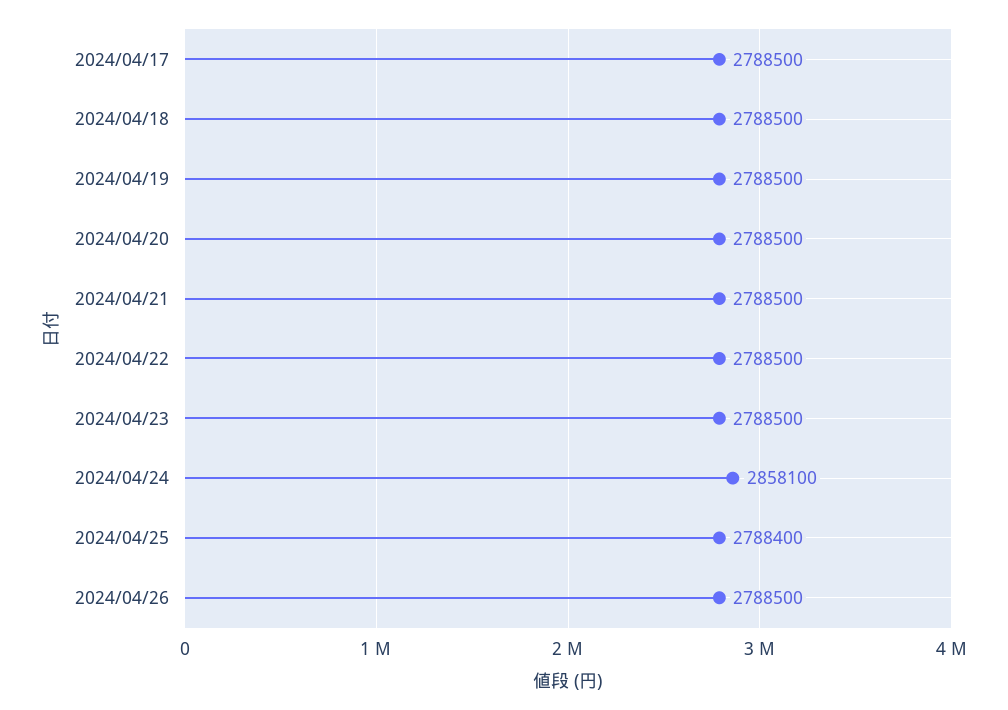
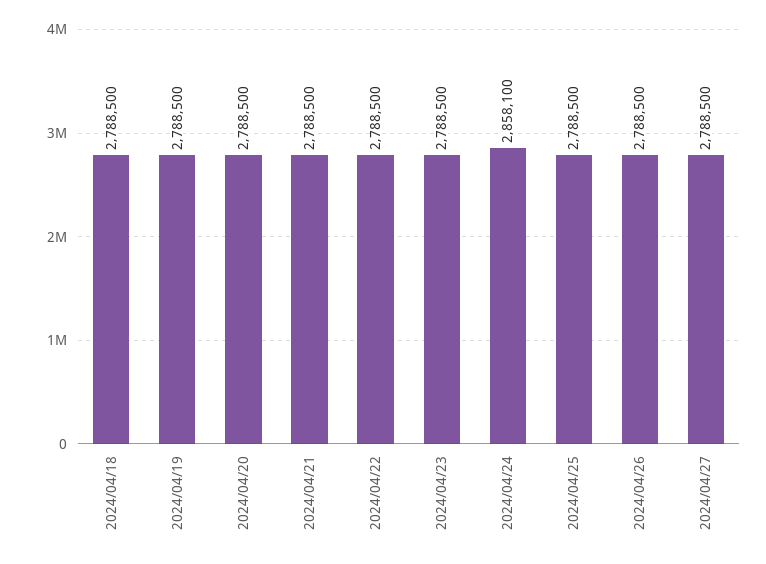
2024/04/17: 2788500 -> none
2024/04/25: 2788400 -> 2788500
2024/04/27: none -> 2788500

